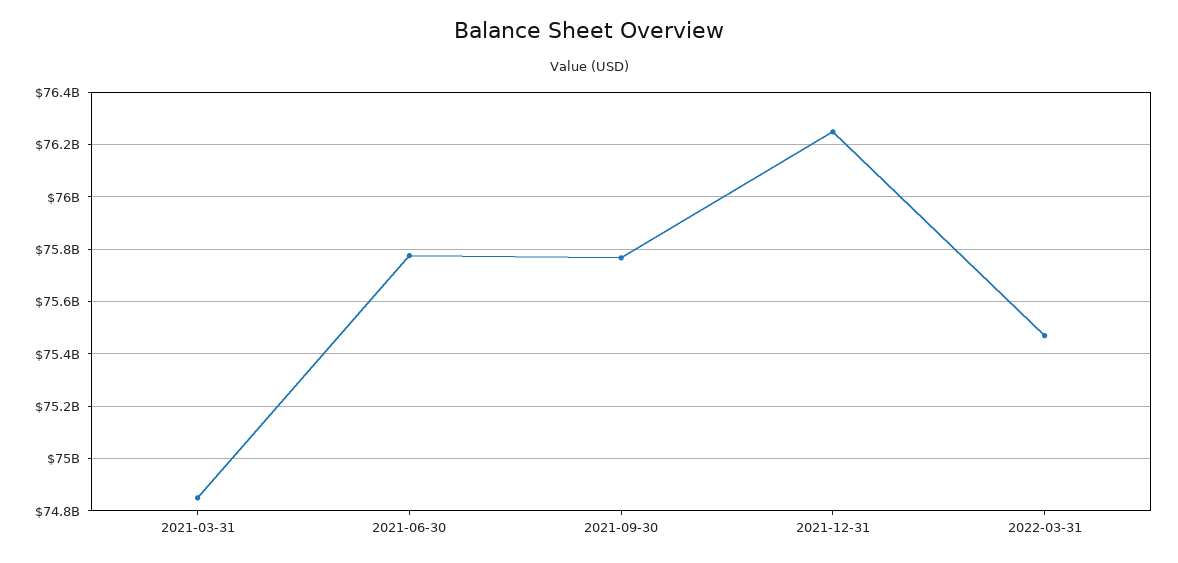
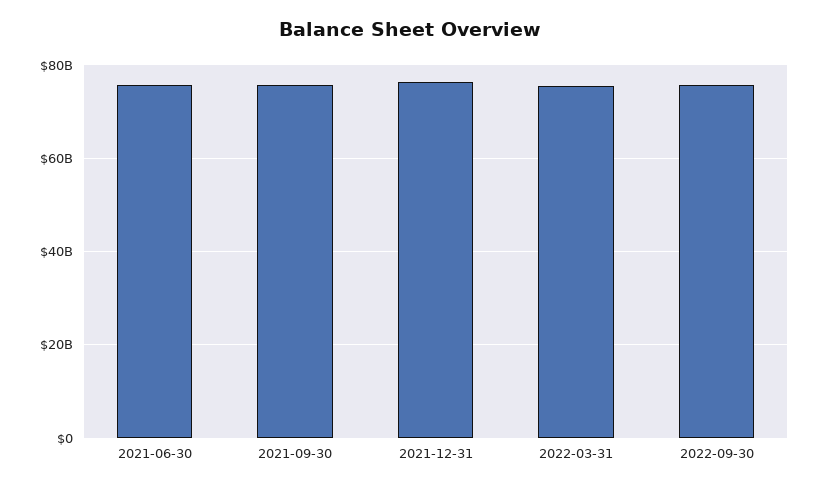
2021-03-31: 74850000000 -> none
2022-09-30: none -> 76000000000

